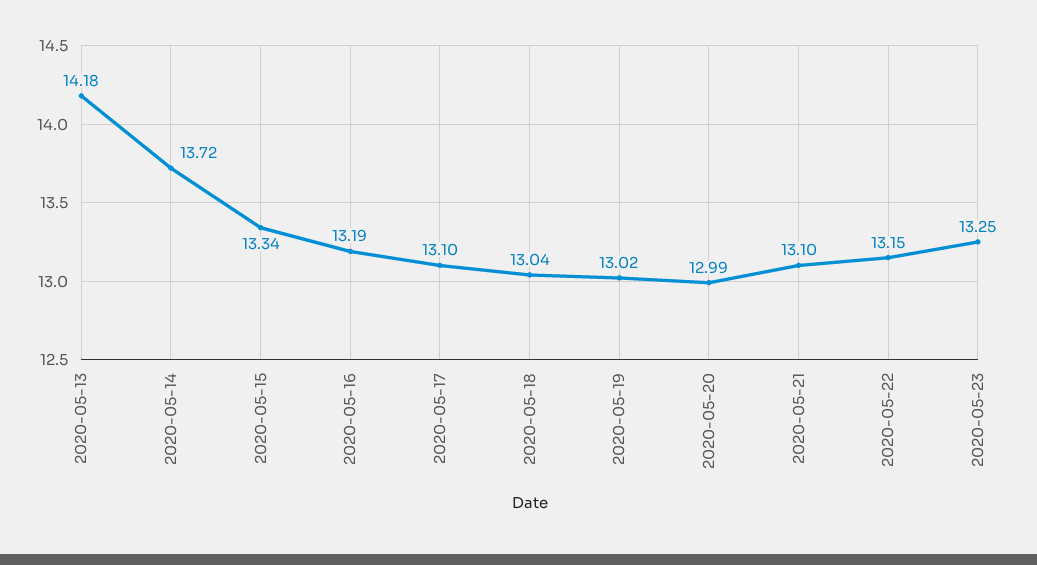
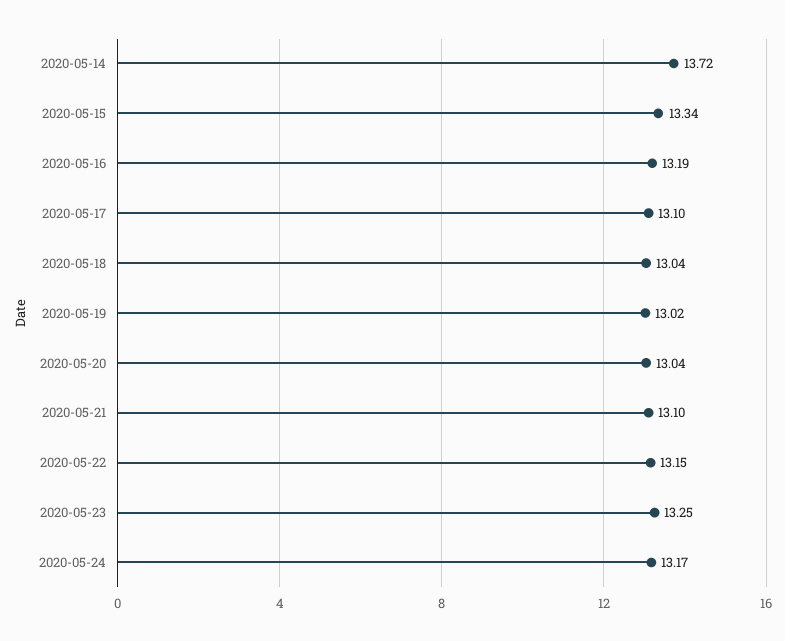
2020-05-13: 14.18 -> none
2020-05-20: 12.99 -> 13.04
2020-05-24: none -> 13.17

